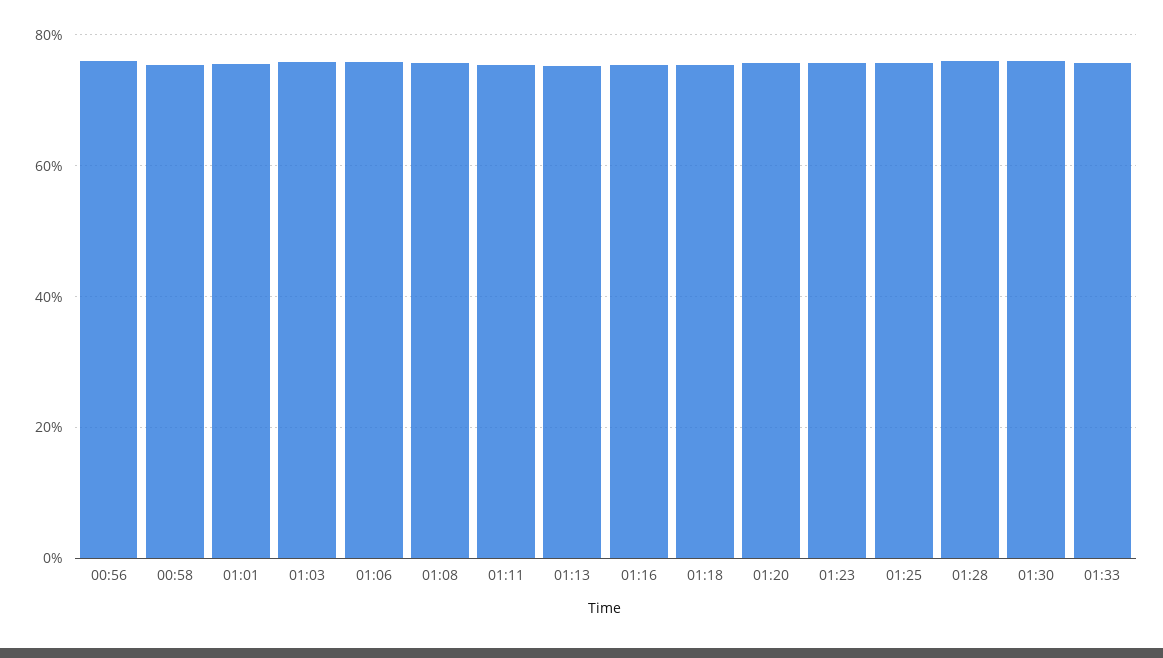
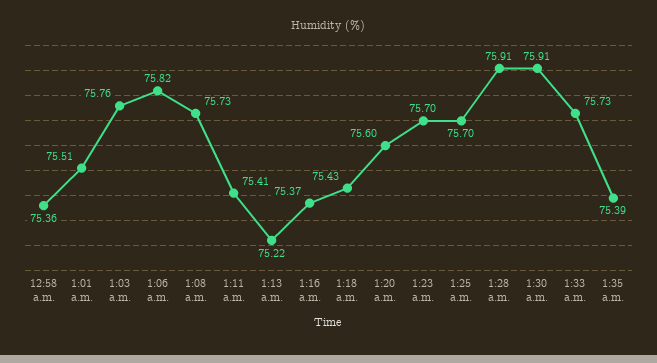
00:56: 76 -> none
1:35 a.m.: none -> 75.39

